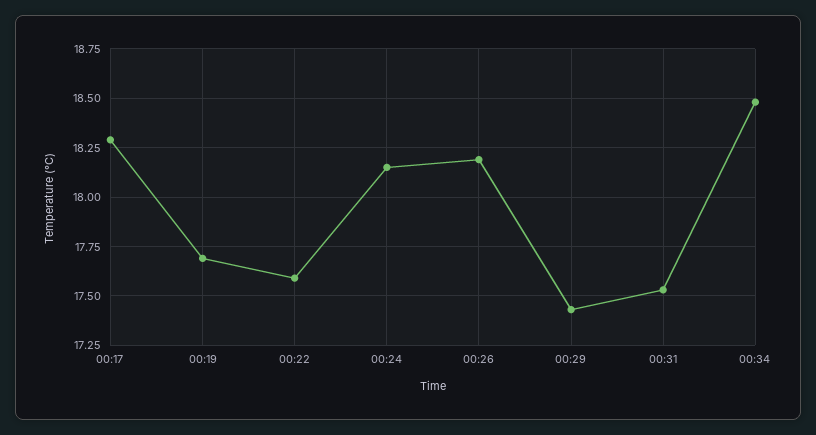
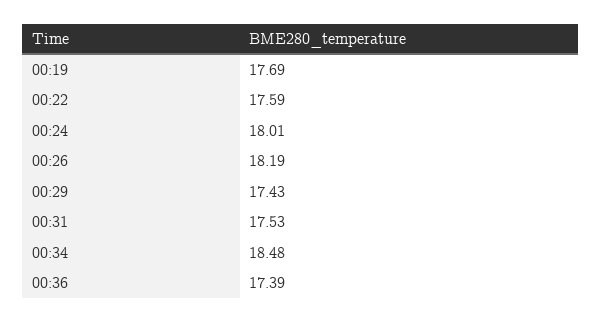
00:17: 18.3 -> none
00:24: 18.15 -> 18.01
00:36: none -> 17.39

